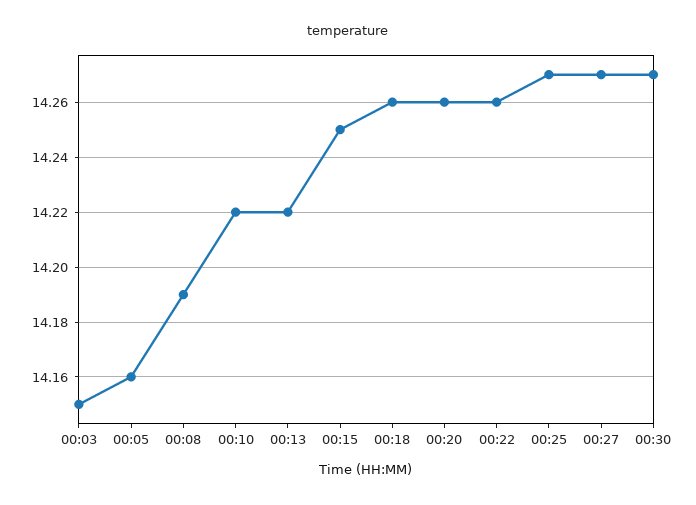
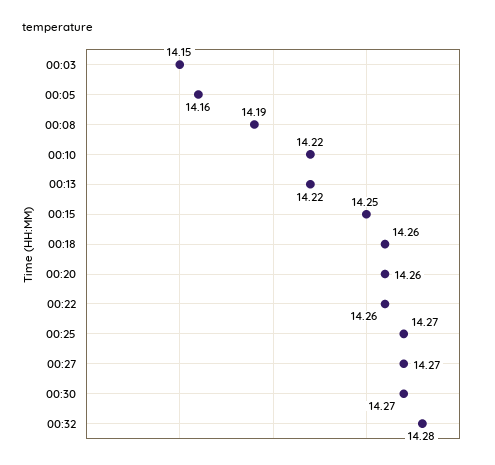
00:32: none -> 14.28

